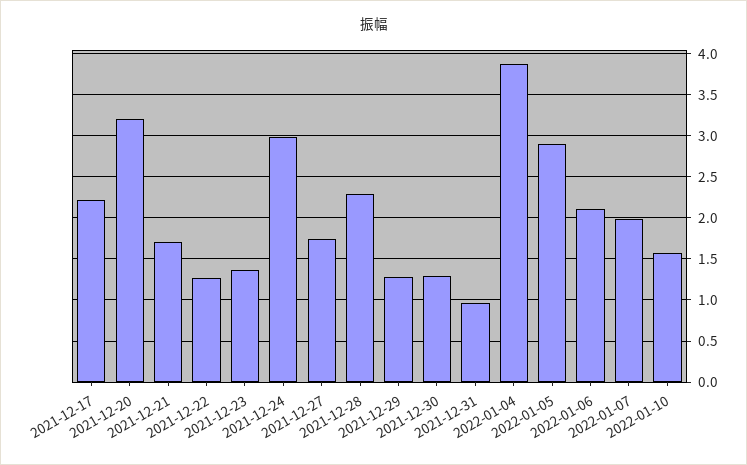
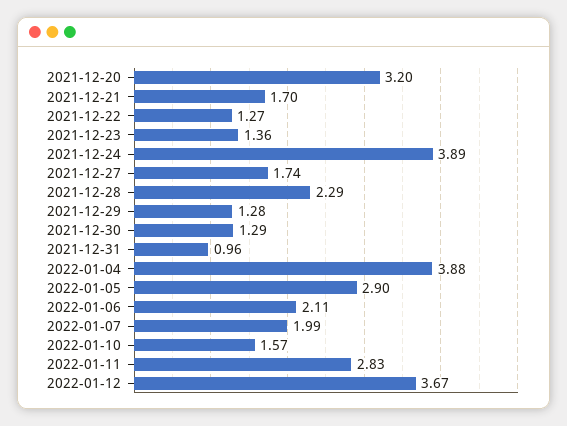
2021-12-17: 2.2 -> none
2021-12-24: 3 -> 3.89
2022-01-11: none -> 2.83
2022-01-12: none -> 3.67

